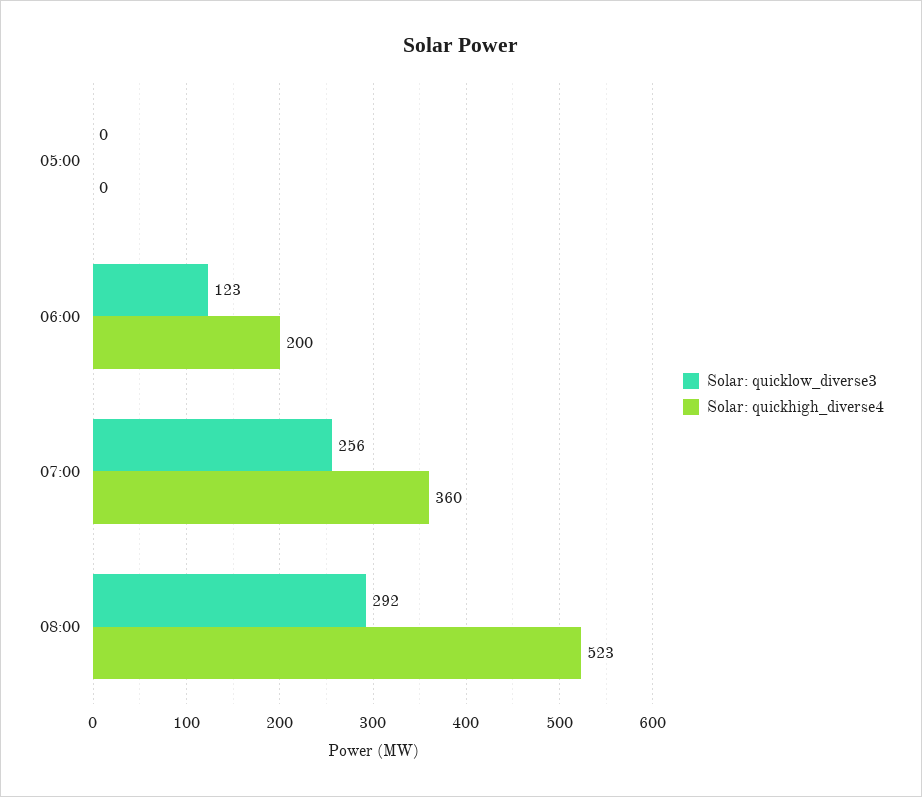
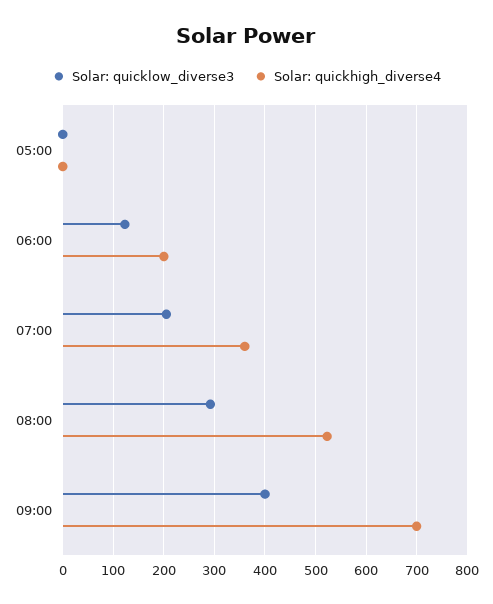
Solar: quicklow_diverse3, 07:00: 256 -> 200
Solar: quicklow_diverse3, 09:00: none -> 400
Solar: quickhigh_diverse4, 09:00: none -> 700

